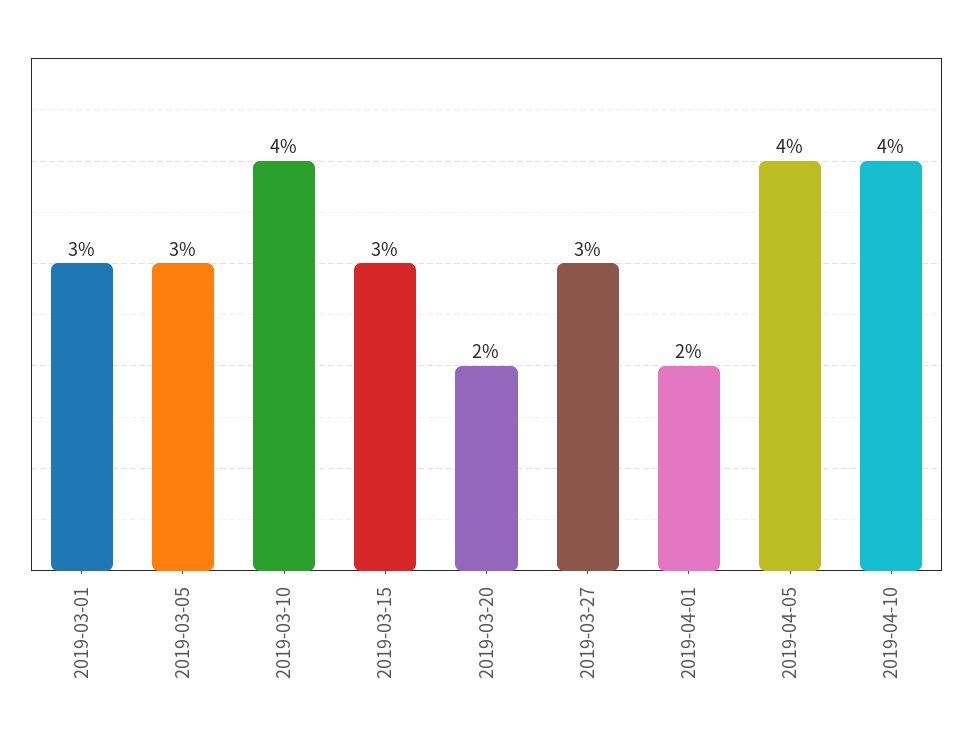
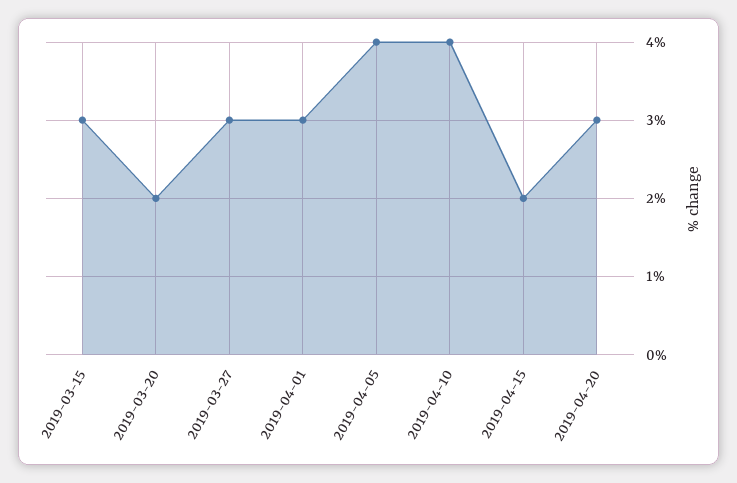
2019-03-01: 3 -> none
2019-03-05: 3 -> none
2019-03-10: 4 -> none
2019-04-01: 2 -> 3
2019-04-15: none -> 2
2019-04-20: none -> 3

